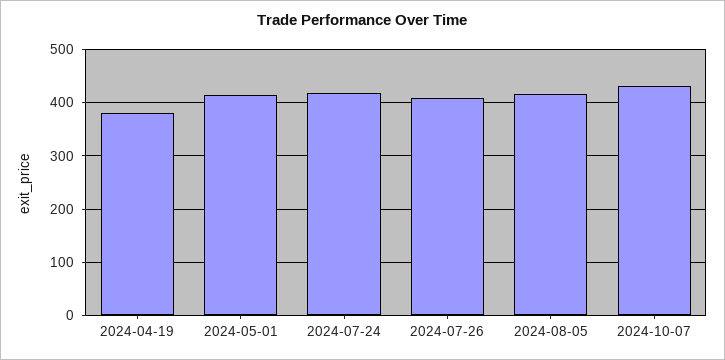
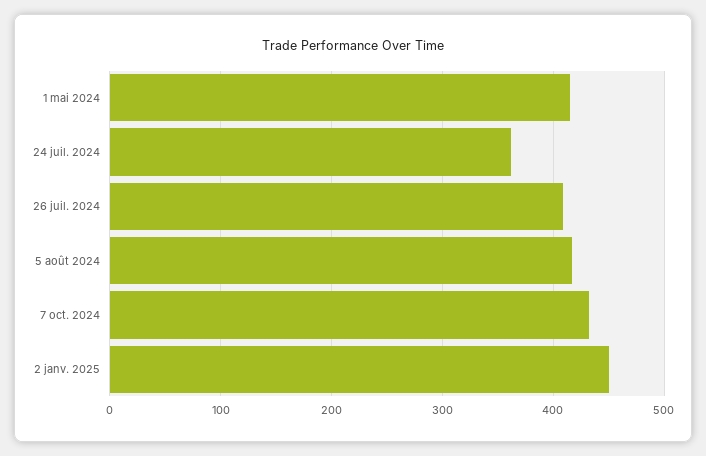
2024-04-19: 380 -> none
2024-07-24: 420 -> 360
2 janv. 2025: none -> 450

